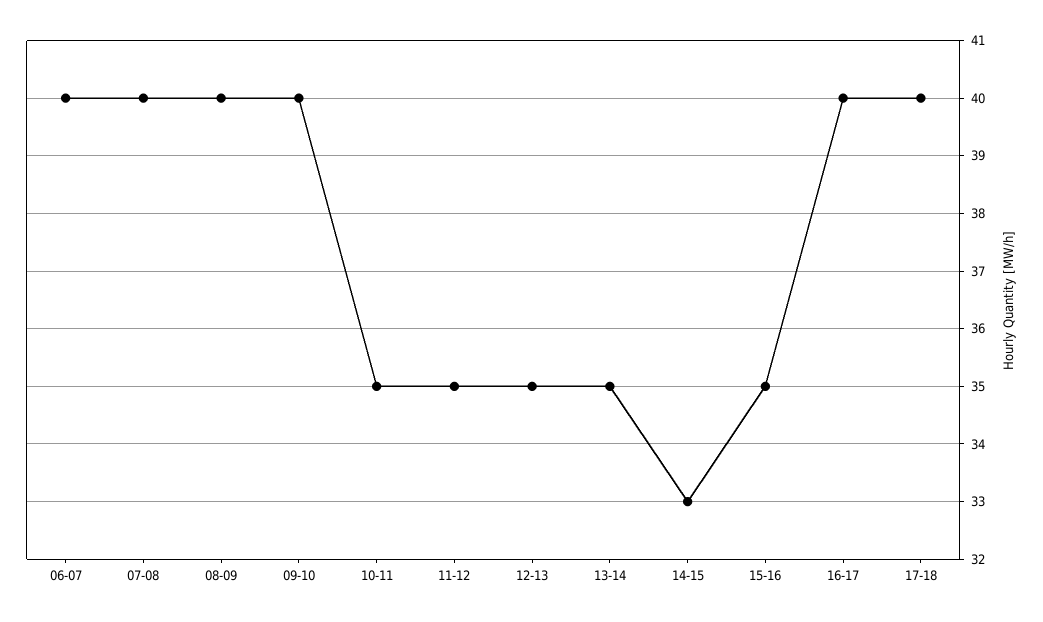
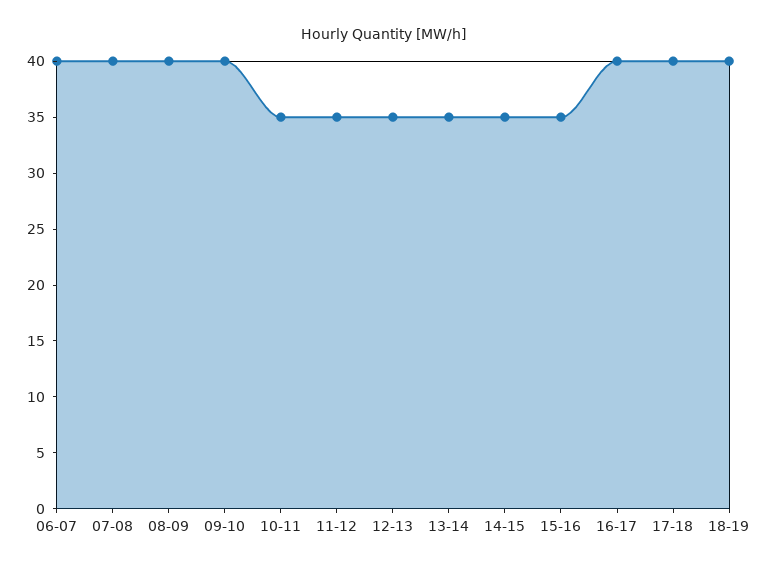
14-15: 33 -> 35
18-19: none -> 40

